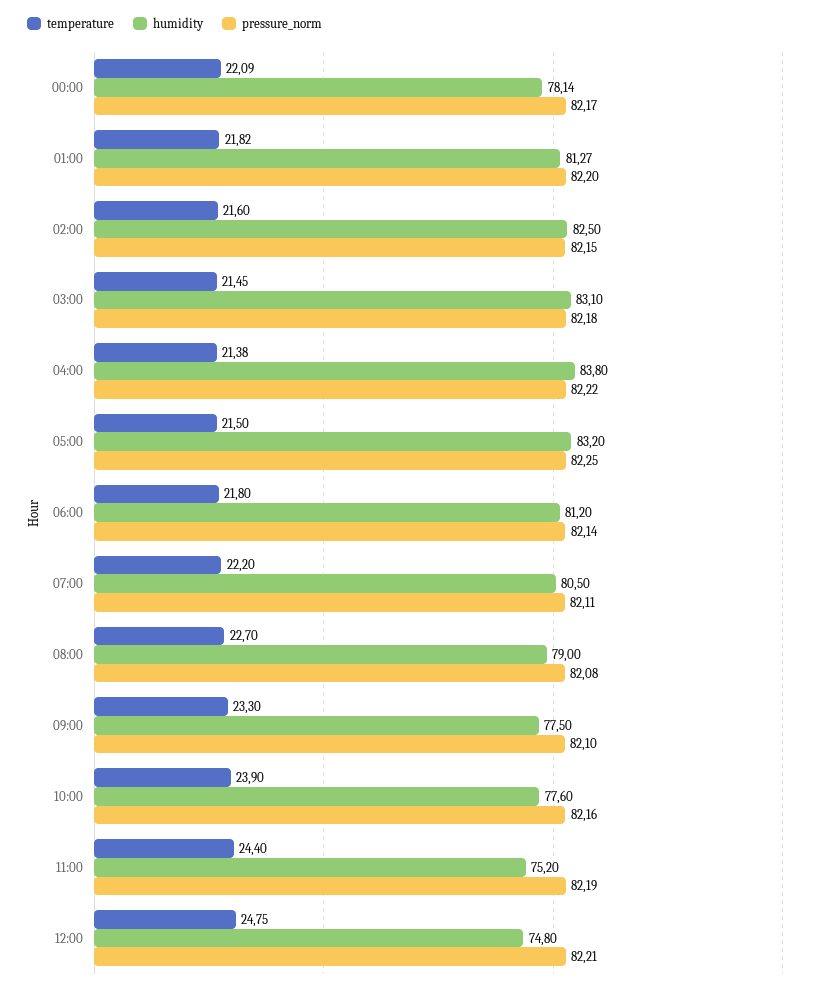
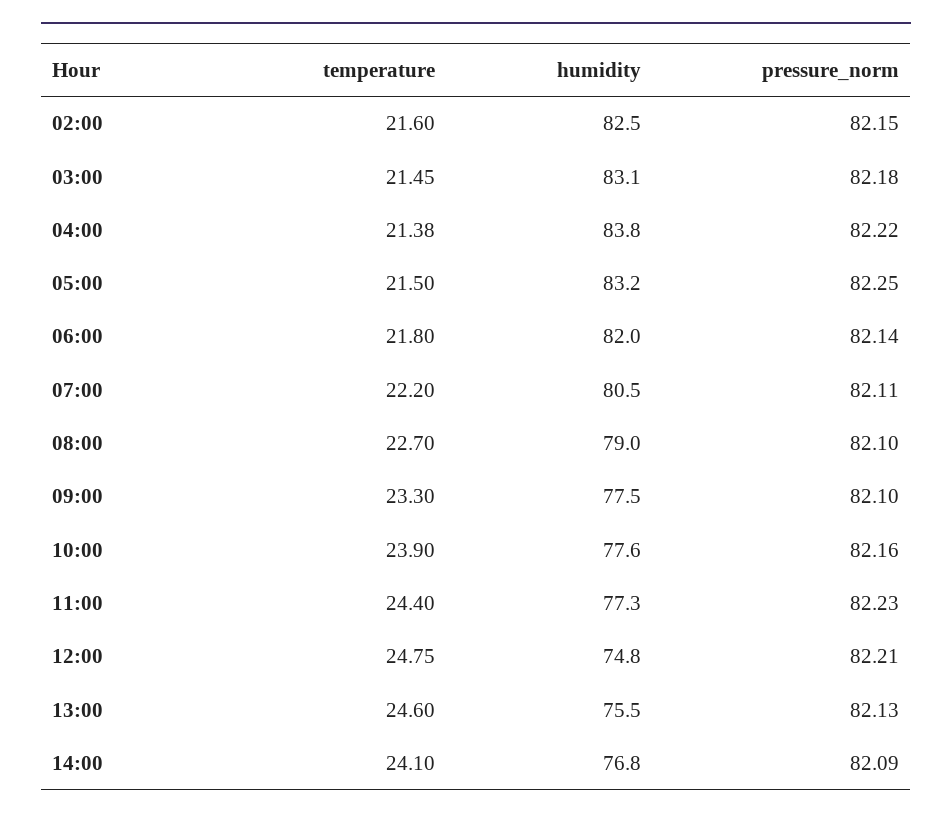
temperature, 00:00: 22.09 -> none
humidity, 00:00: 78.14 -> none
pressure_norm, 00:00: 82.17 -> none
temperature, 01:00: 21.82 -> none
humidity, 01:00: 81.27 -> none
pressure_norm, 01:00: 82.2 -> none
humidity, 06:00: 81.2 -> 82
pressure_norm, 08:00: 82.08 -> 82.1
humidity, 11:00: 75.2 -> 77.3
pressure_norm, 11:00: 82.19 -> 82.23
temperature, 13:00: none -> 24.6
humidity, 13:00: none -> 75.5
pressure_norm, 13:00: none -> 82.13
temperature, 14:00: none -> 24.1
humidity, 14:00: none -> 76.8
pressure_norm, 14:00: none -> 82.09

